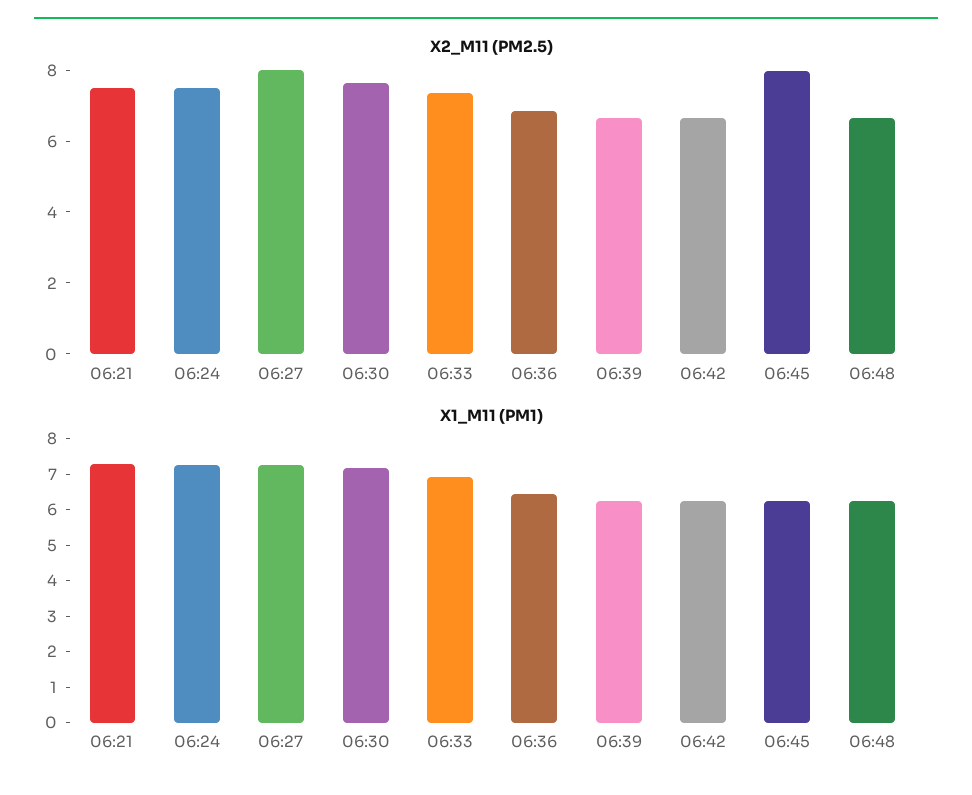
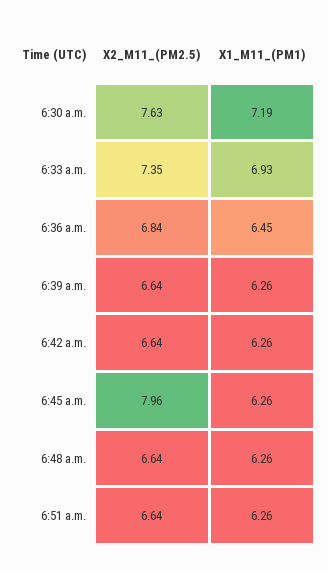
X2_M11 (PM2.5), 06:21: 7.5 -> none
X2_M11 (PM2.5), 06:24: 7.5 -> none
X2_M11 (PM2.5), 06:27: 8 -> none
X1_M11 (PM1), 06:21: 7.25 -> none
X1_M11 (PM1), 06:24: 7.25 -> none
X1_M11 (PM1), 06:27: 7.25 -> none
X2_M11 (PM2.5), 6:51 a.m.: none -> 6.64
X1_M11 (PM1), 6:51 a.m.: none -> 6.26

